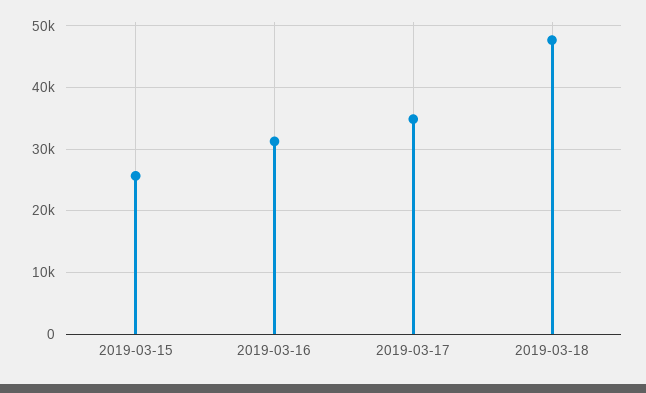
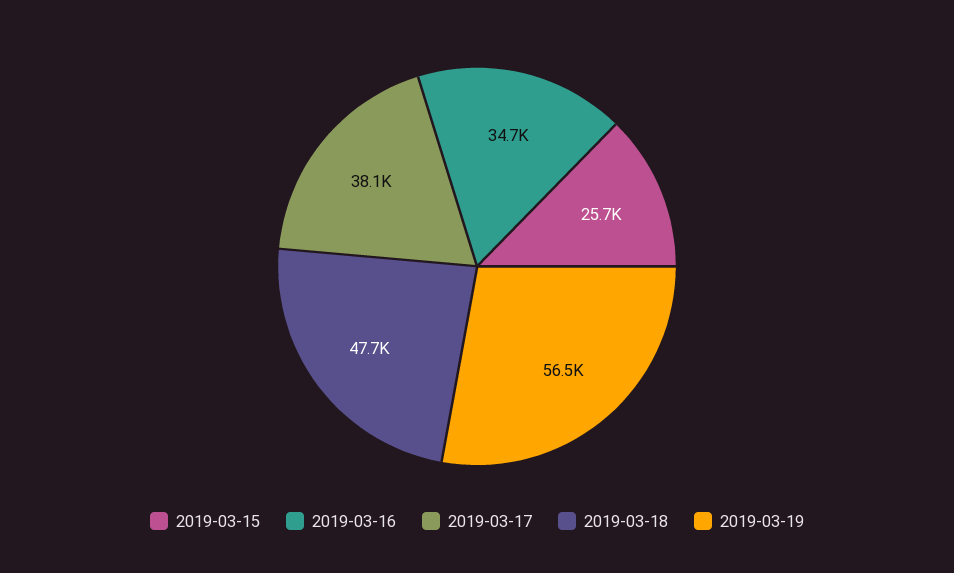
2019-03-16: 31000 -> 34700
2019-03-17: 35000 -> 38100
2019-03-19: none -> 56500

